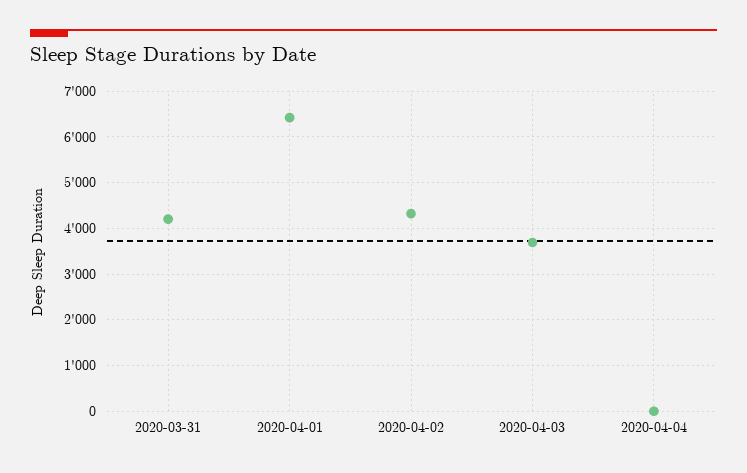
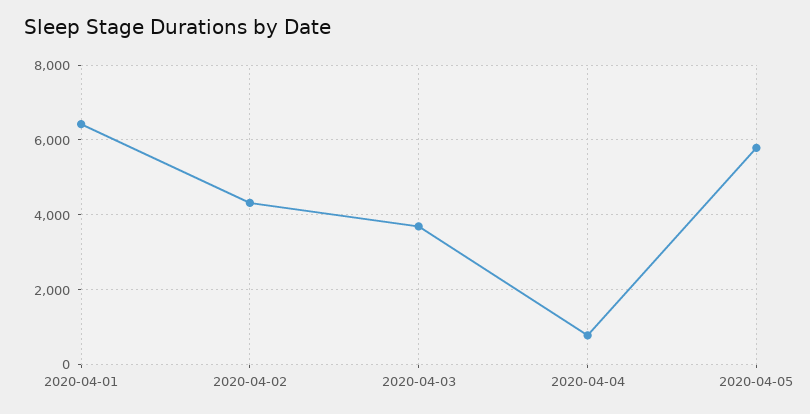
2020-03-31: 4200 -> none
2020-04-04: 0 -> 800
2020-04-05: none -> 5800

